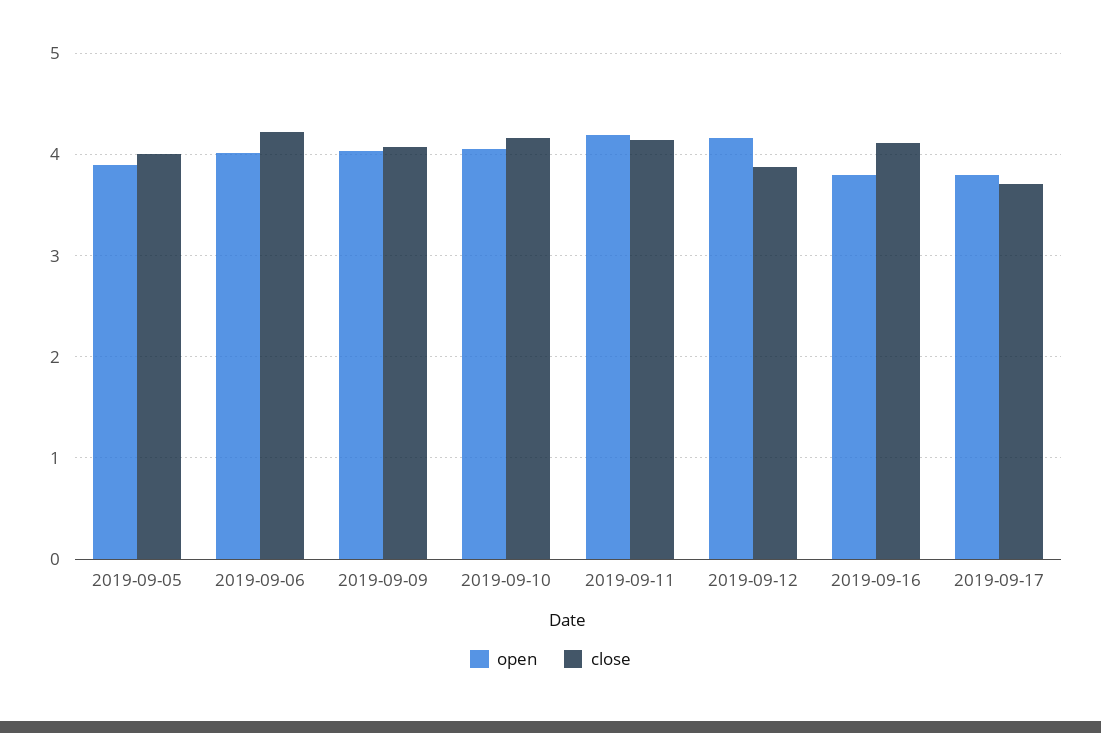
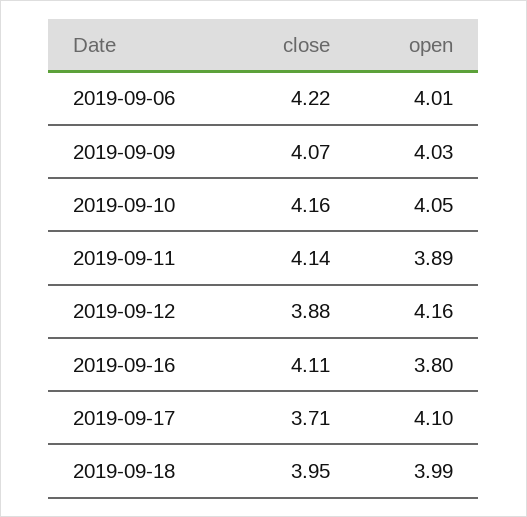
open, 2019-09-05: 3.9 -> none
close, 2019-09-05: 4 -> none
open, 2019-09-11: 4.2 -> 3.89
open, 2019-09-17: 3.8 -> 4.1
close, 2019-09-18: none -> 3.95
open, 2019-09-18: none -> 3.99

